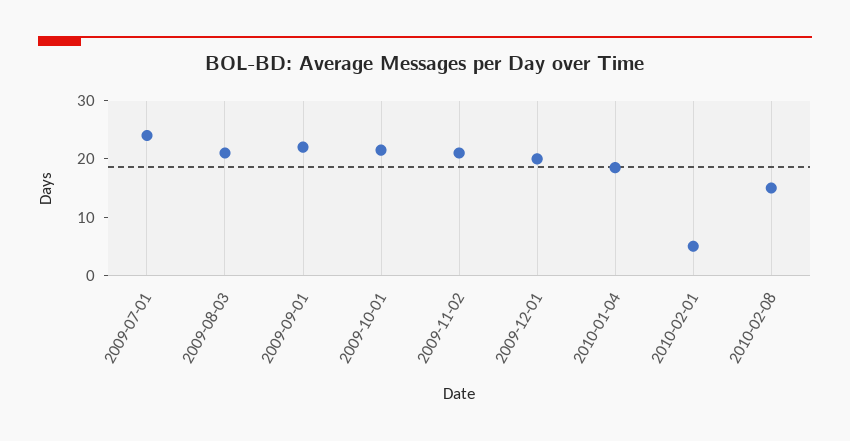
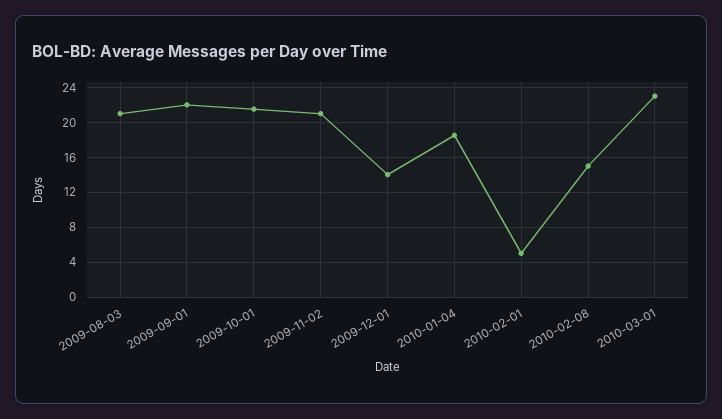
2009-07-01: 24 -> none
2009-12-01: 20 -> 14
2010-03-01: none -> 23

